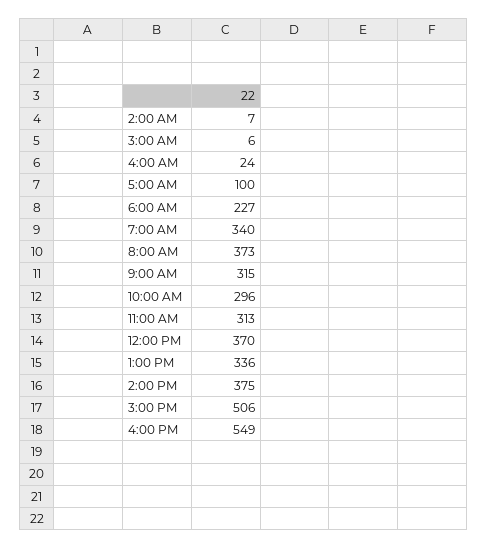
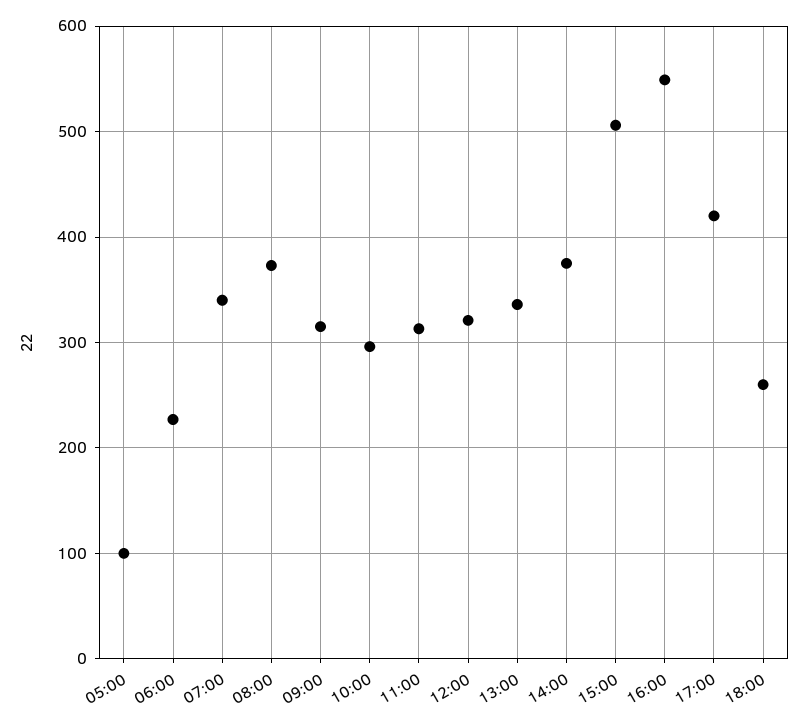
2:00 AM: 7 -> none
3:00 AM: 6 -> none
4:00 AM: 24 -> none
12:00 PM: 370 -> 320
17:00: none -> 420
18:00: none -> 260

